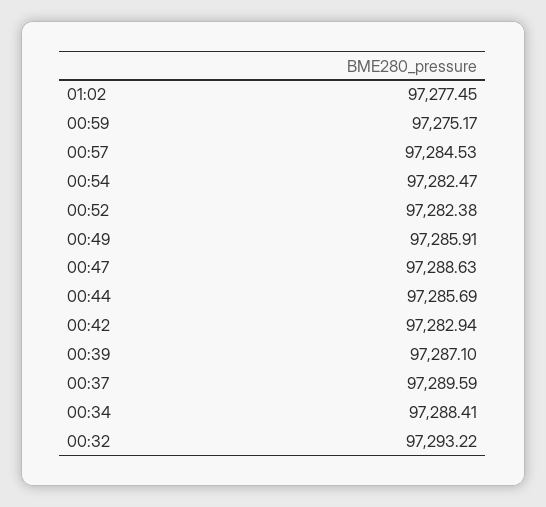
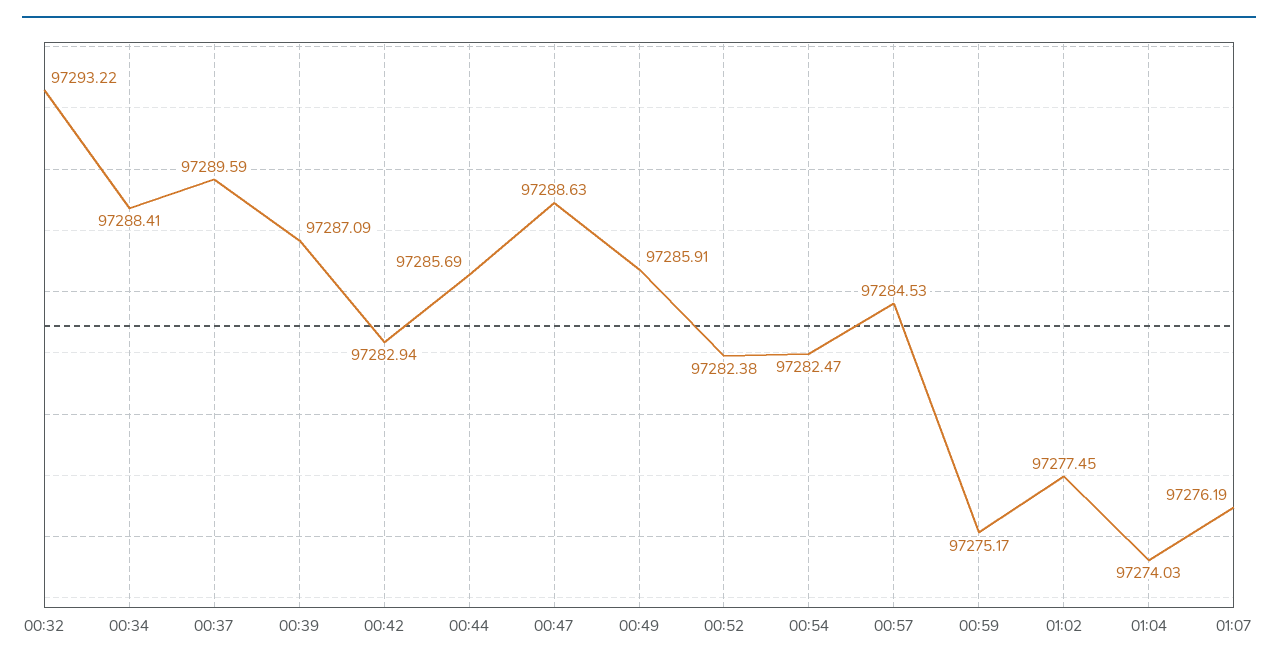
00:39: 97287.1 -> 97287.09
01:04: none -> 97274.03
01:07: none -> 97276.19

